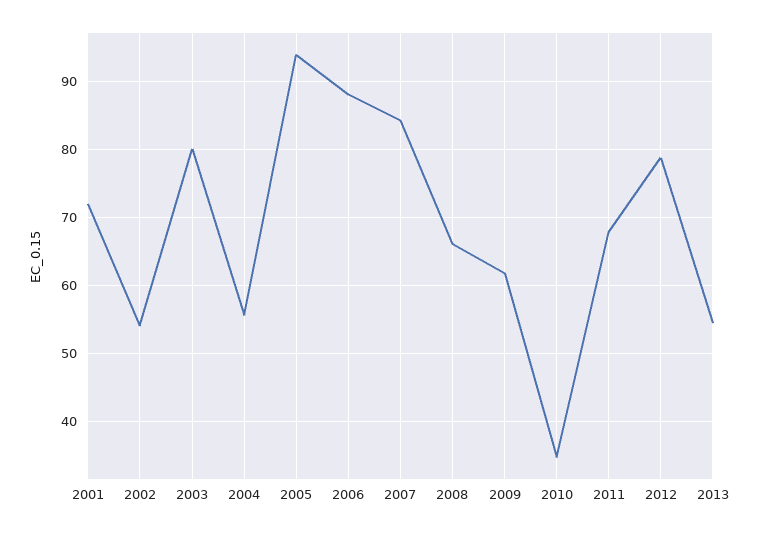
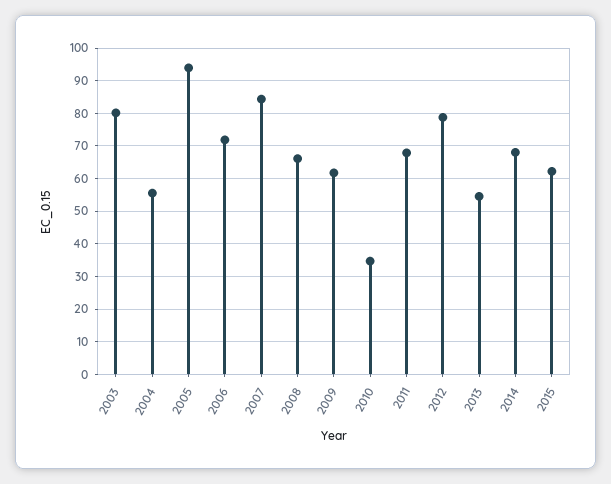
2001: 72 -> none
2002: 54 -> none
2006: 88 -> 72
2014: none -> 68
2015: none -> 62

